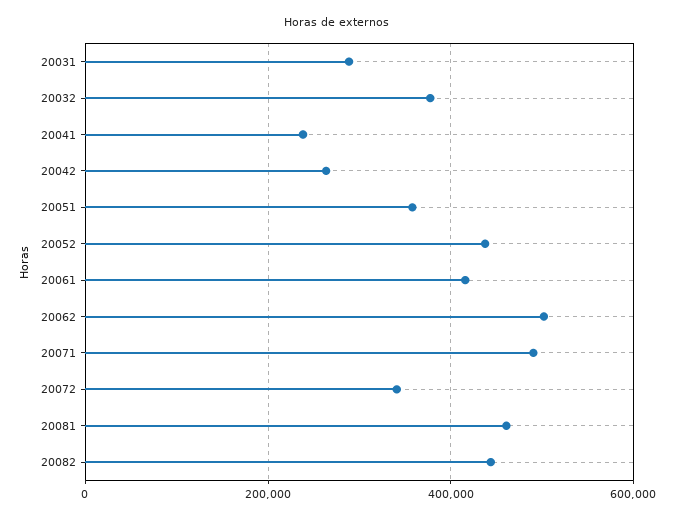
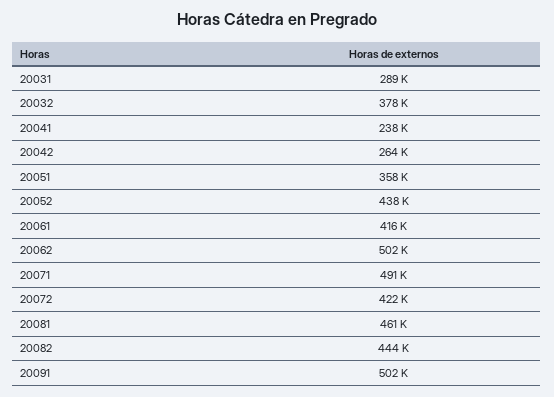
20072: 340000 -> 422000
20091: none -> 502000

